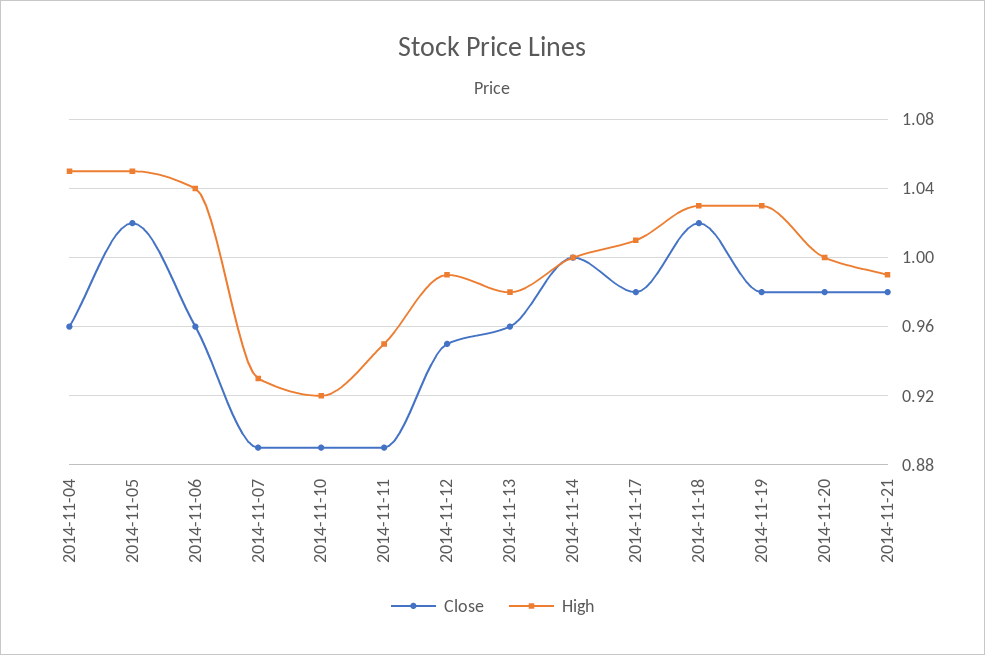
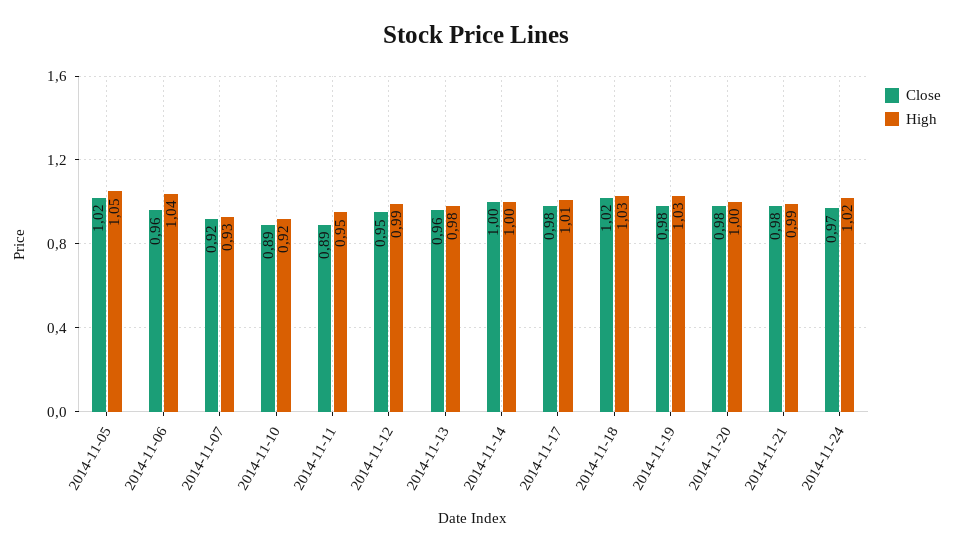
Close, 2014-11-04: 0.96 -> none
High, 2014-11-04: 1.05 -> none
Close, 2014-11-07: 0.89 -> 0.92
Close, 2014-11-24: none -> 0.97
High, 2014-11-24: none -> 1.02

